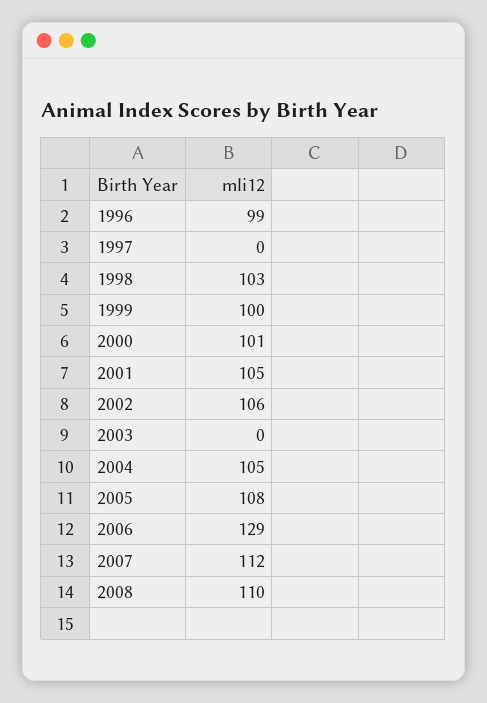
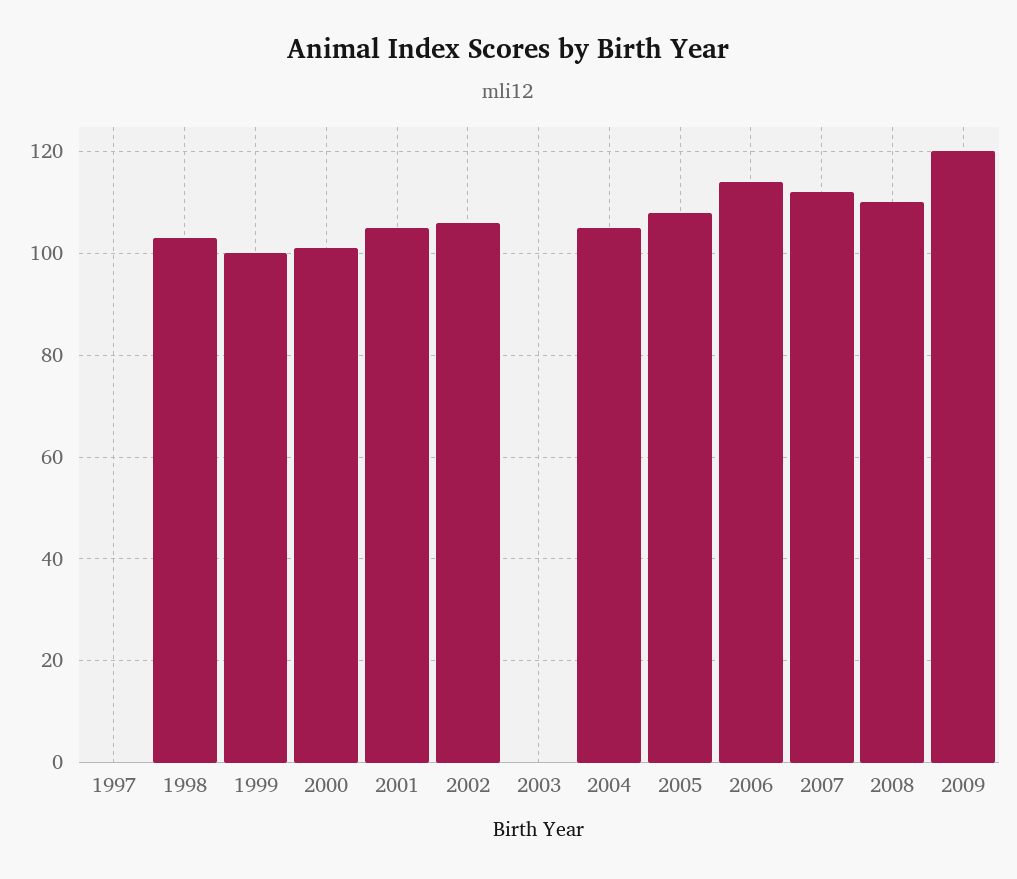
1996: 99 -> none
2006: 129 -> 115
2009: none -> 120

